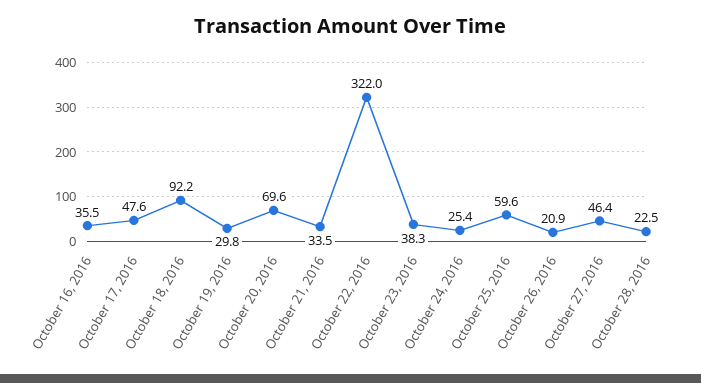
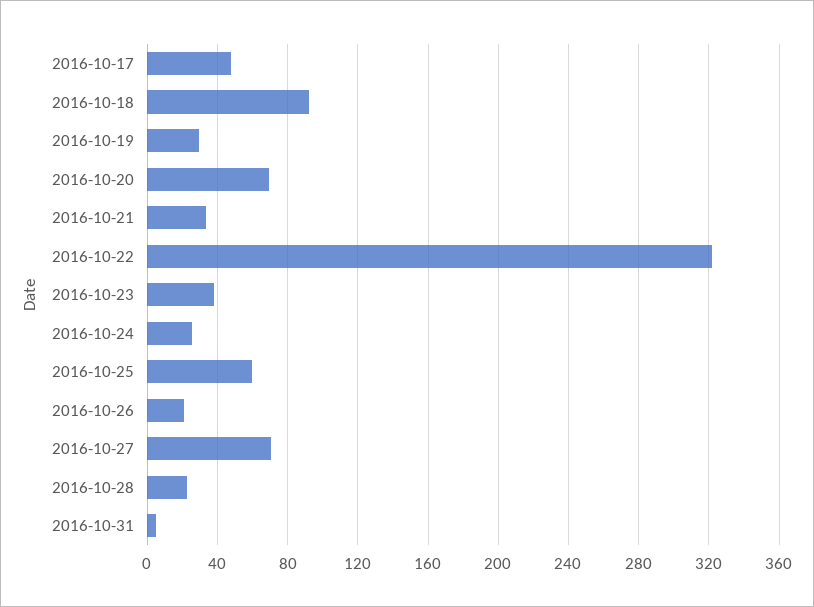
October 16, 2016: 35.5 -> none
October 27, 2016: 46.4 -> 70
2016-10-31: none -> 5

